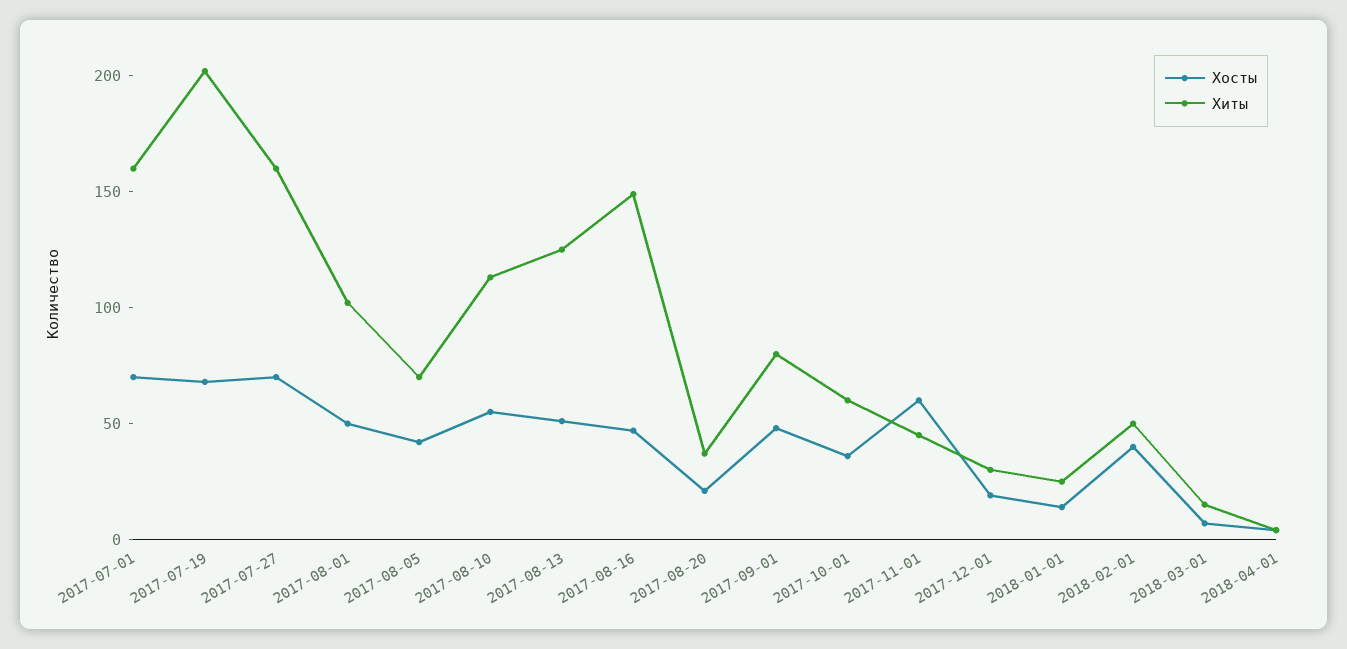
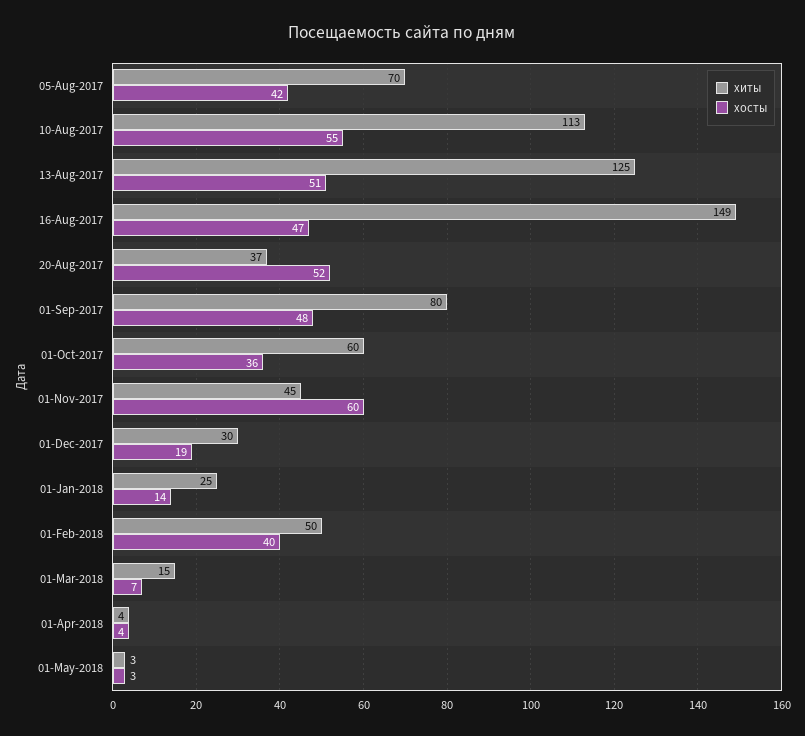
Хосты, 2017-07-01: 70 -> none
Хиты, 2017-07-01: 160 -> none
Хосты, 2017-07-19: 70 -> none
Хиты, 2017-07-19: 200 -> none
Хосты, 2017-07-27: 70 -> none
Хиты, 2017-07-27: 160 -> none
Хосты, 2017-08-01: 50 -> none
Хиты, 2017-08-01: 100 -> none
Хосты, 2017-08-20: 20 -> 52
Хиты, 01-May-2018: none -> 3
Хосты, 01-May-2018: none -> 3

